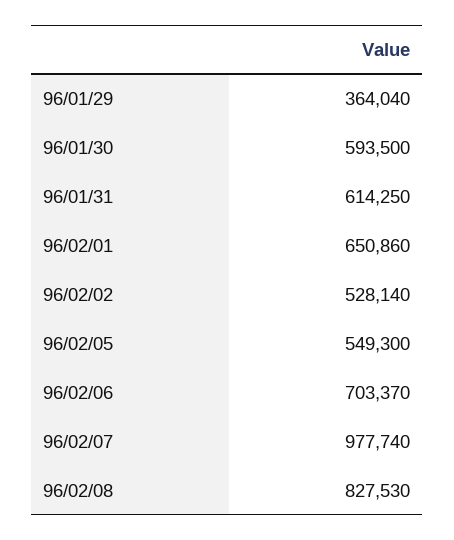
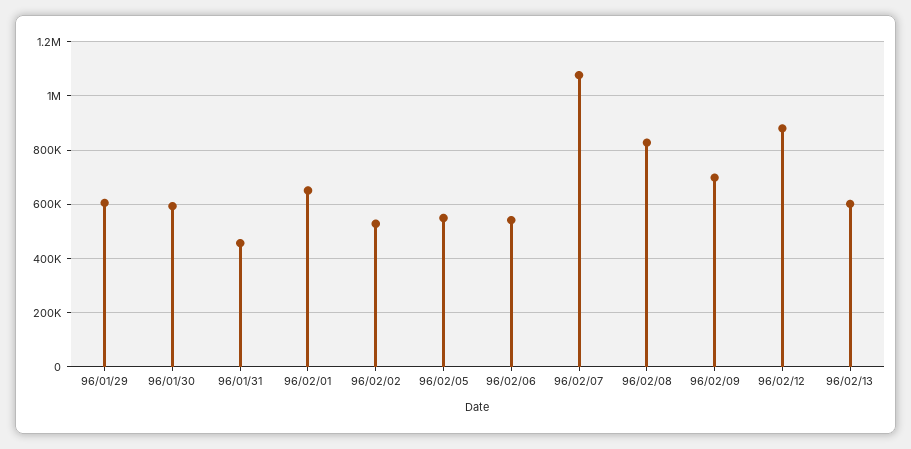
96/01/29: 364040 -> 600000
96/01/31: 614250 -> 450000
96/02/06: 703370 -> 550000
96/02/07: 977740 -> 1075000
96/02/09: none -> 700000
96/02/12: none -> 875000
96/02/13: none -> 600000

